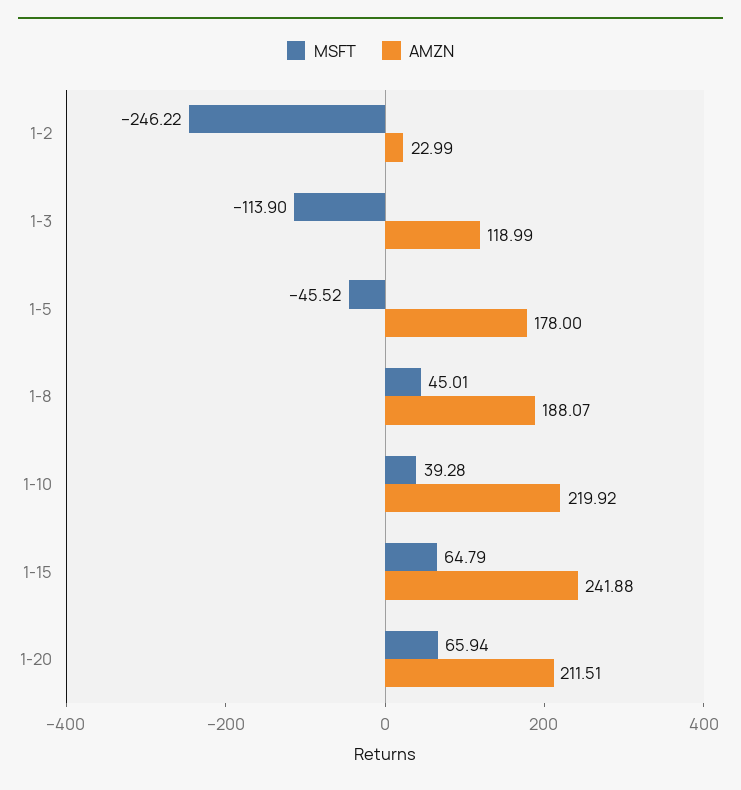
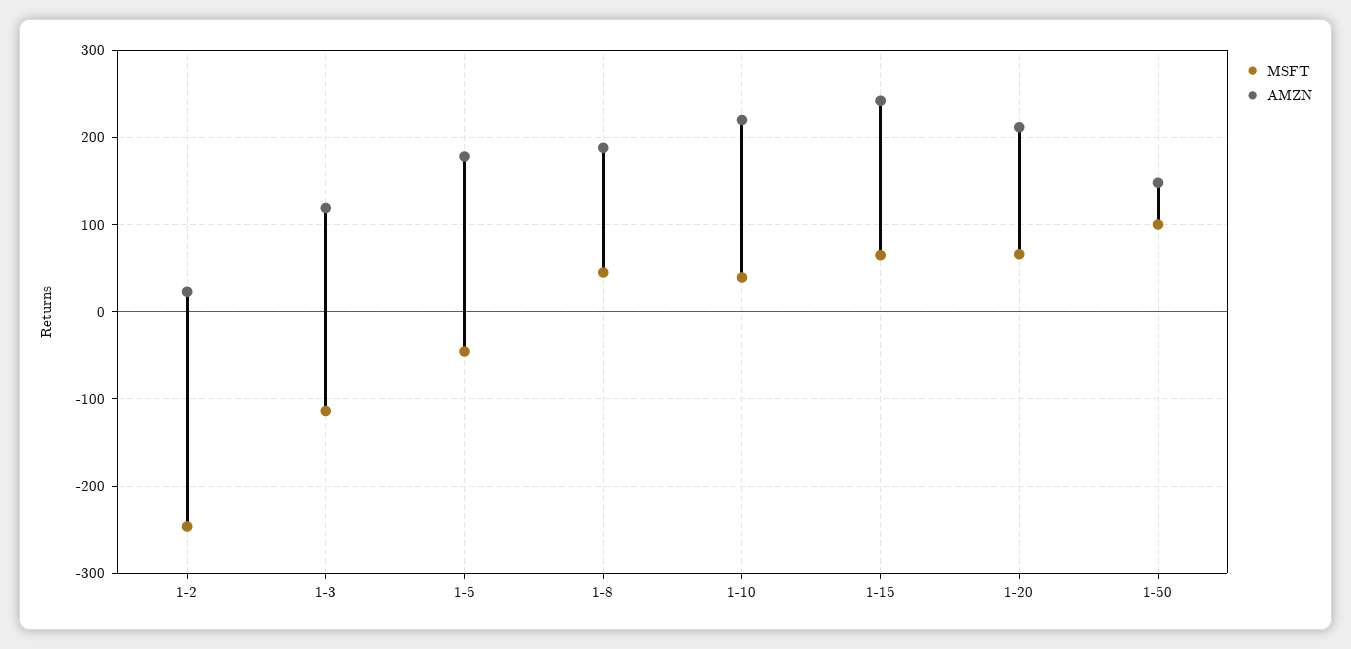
MSFT, 1-50: none -> 100
AMZN, 1-50: none -> 150

